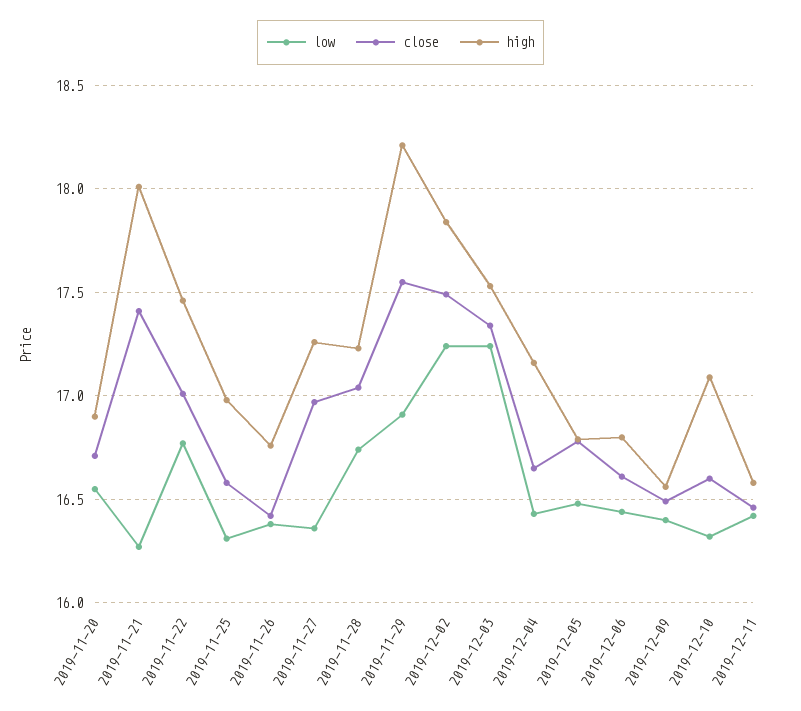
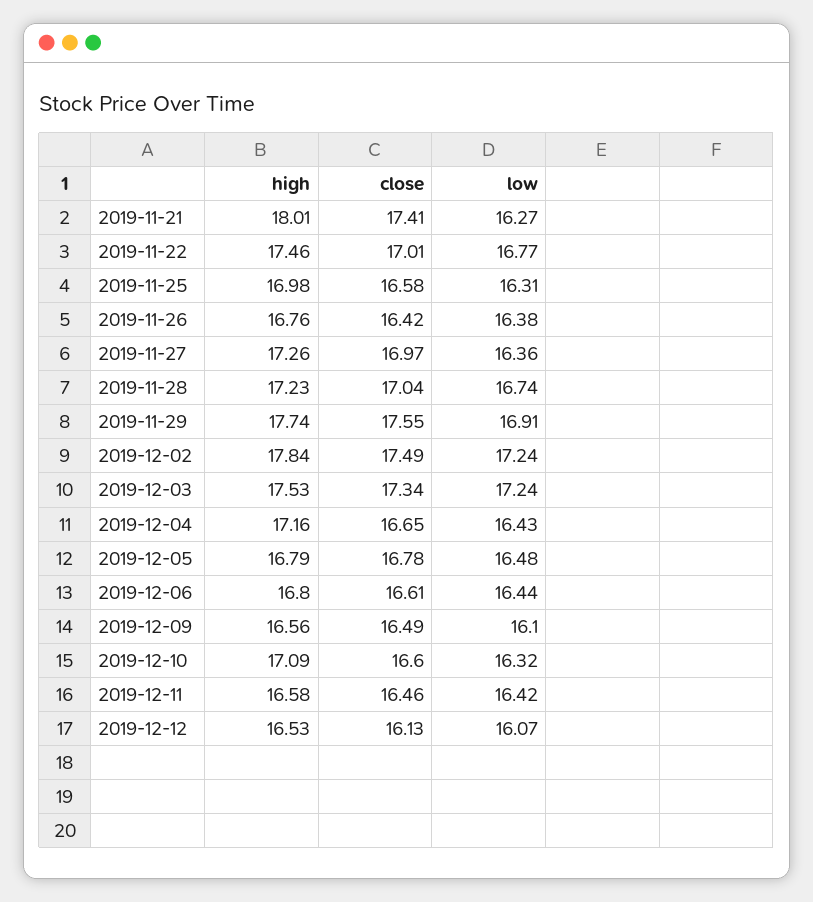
low, 2019-11-20: 16.55 -> none
close, 2019-11-20: 16.7 -> none
high, 2019-11-20: 16.9 -> none
high, 2019-11-29: 18.2 -> 17.74
low, 2019-12-09: 16.4 -> 16.1
high, 2019-12-12: none -> 16.53
close, 2019-12-12: none -> 16.13
low, 2019-12-12: none -> 16.07

